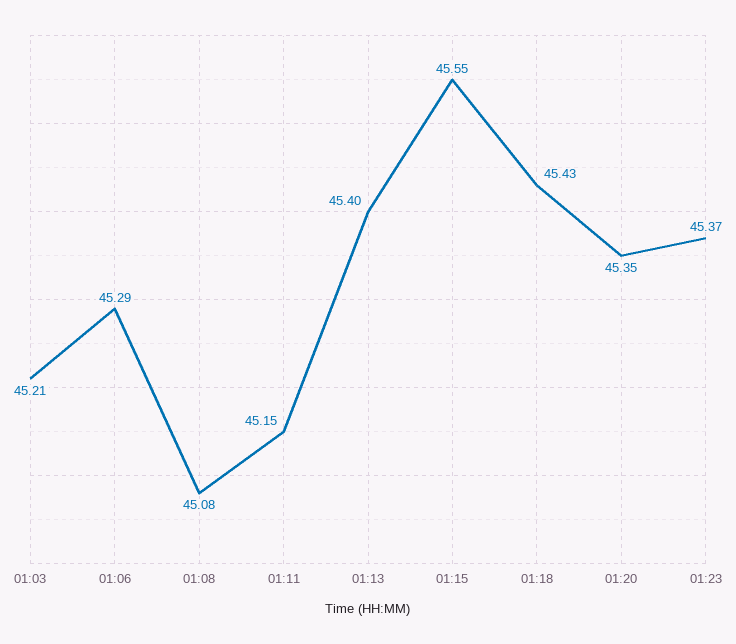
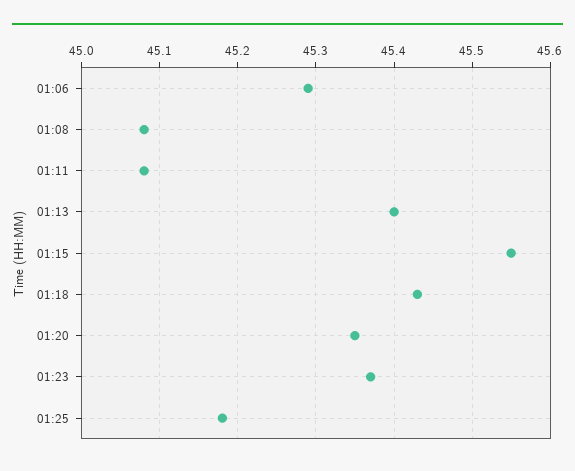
01:03: 45.21 -> none
01:11: 45.15 -> 45.08
01:25: none -> 45.18

